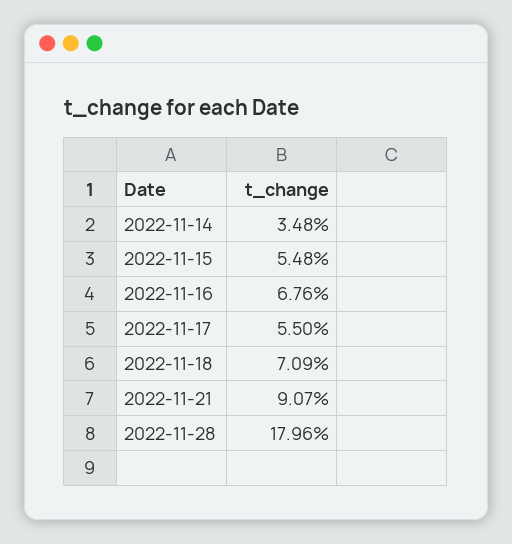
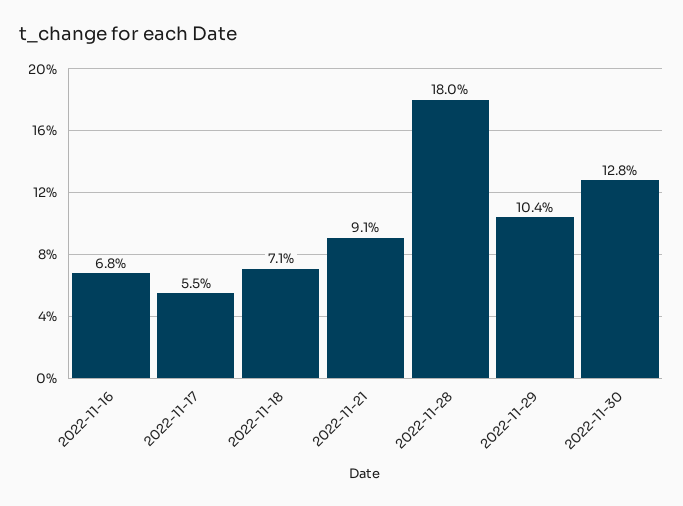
2022-11-14: 3.48 -> none
2022-11-15: 5.48 -> none
2022-11-29: none -> 10.4
2022-11-30: none -> 12.8

